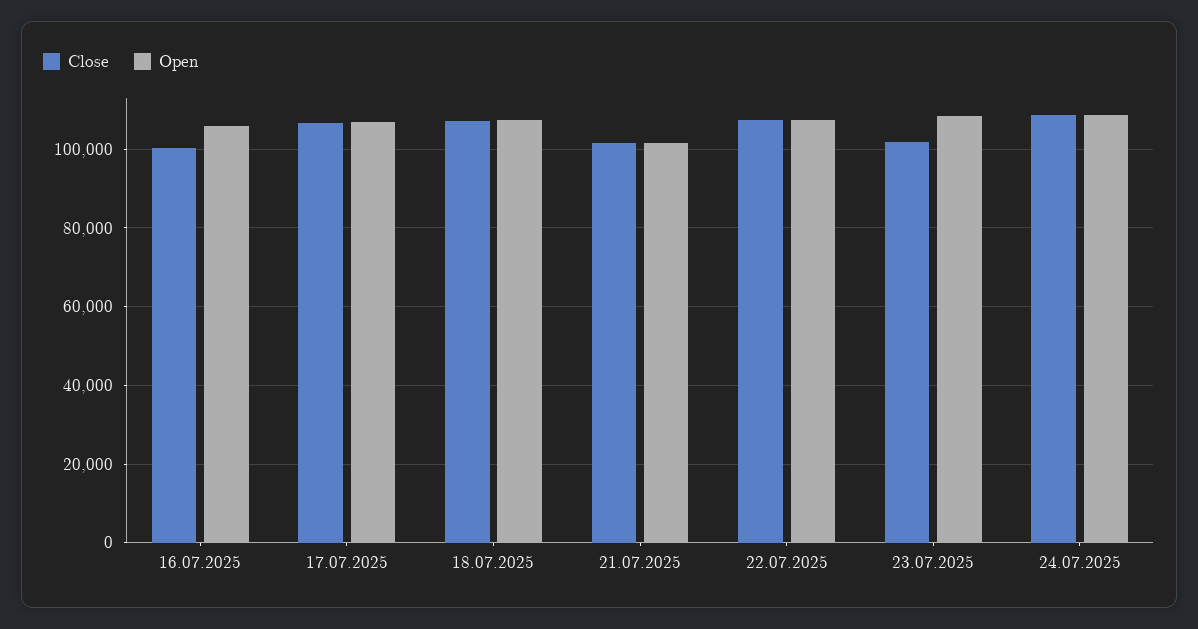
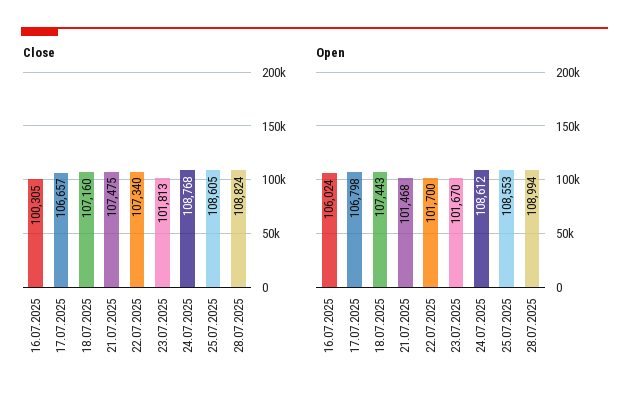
Close, 21.07.2025: 102000 -> 107475
Open, 22.07.2025: 108000 -> 101700
Open, 23.07.2025: 108000 -> 101670
Close, 25.07.2025: none -> 108605
Close, 28.07.2025: none -> 108824
Open, 25.07.2025: none -> 108553
Open, 28.07.2025: none -> 108994

